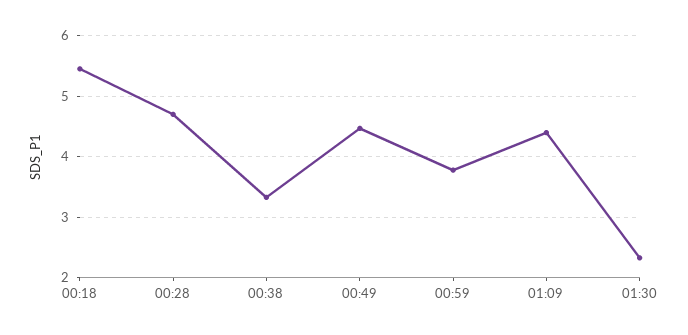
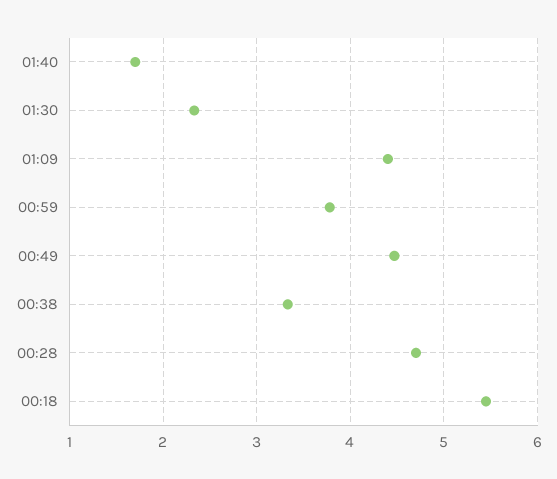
01:40: none -> 1.7

